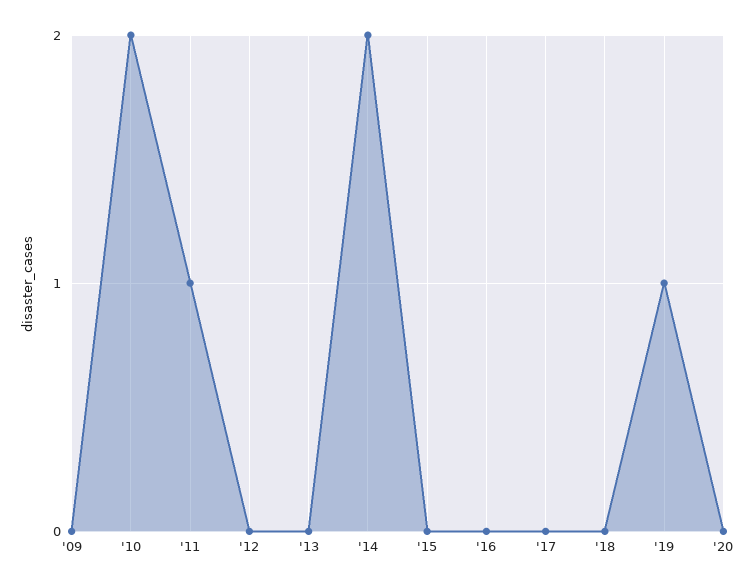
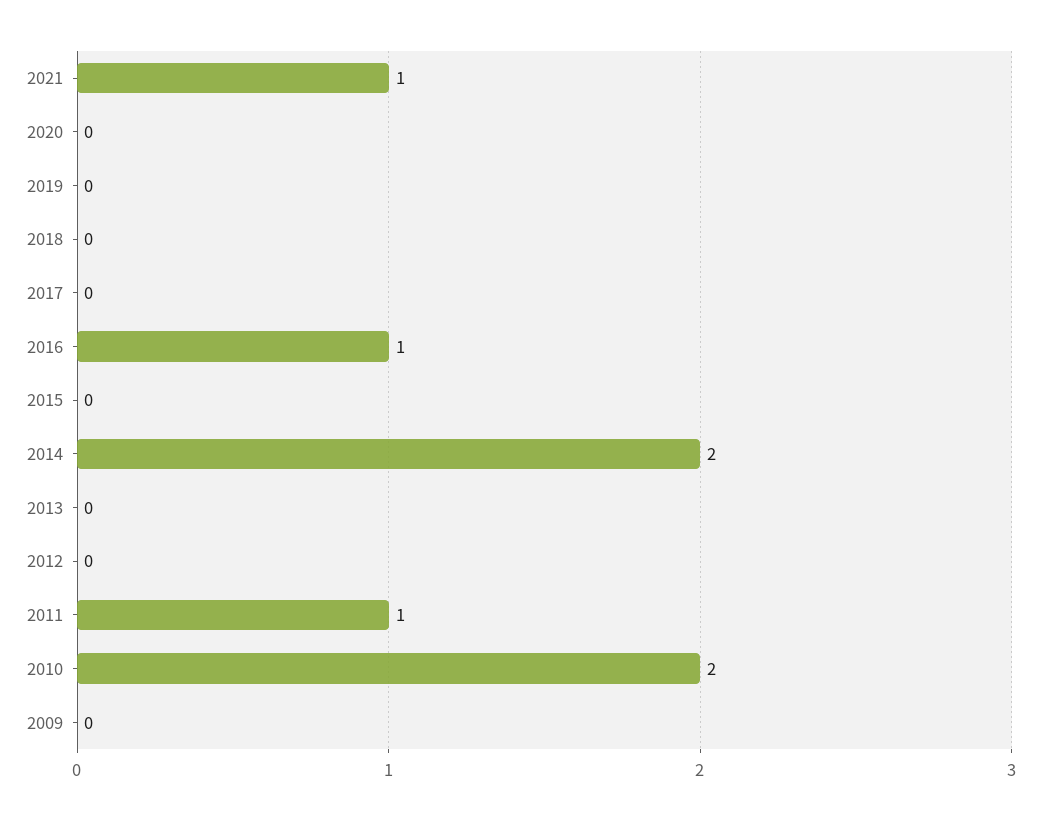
'16: 0 -> 1
'19: 1 -> 0
2021: none -> 1

